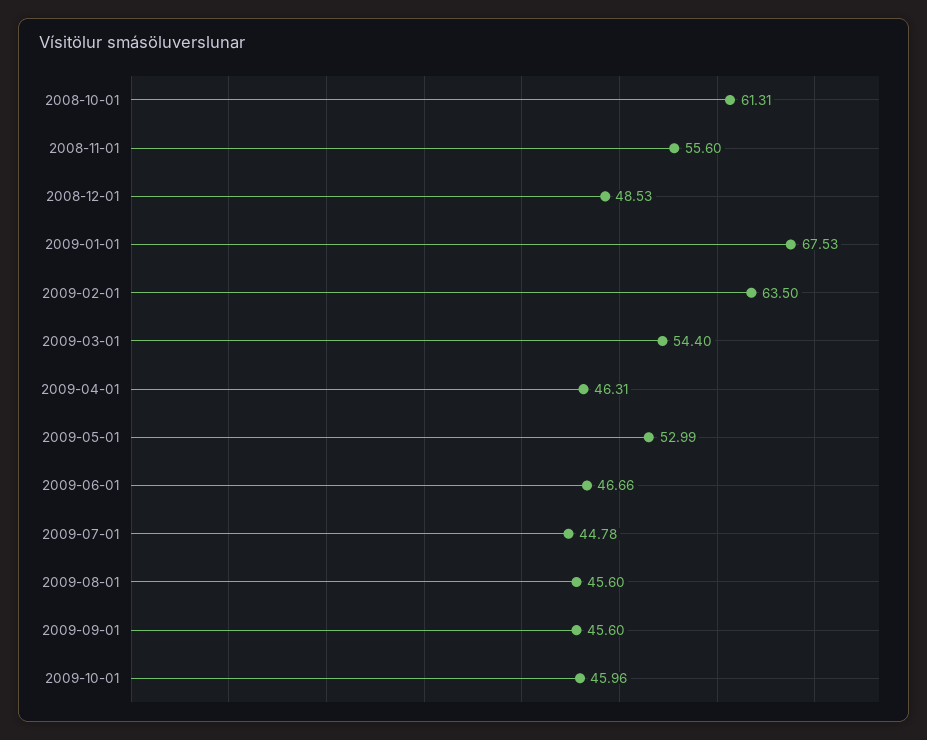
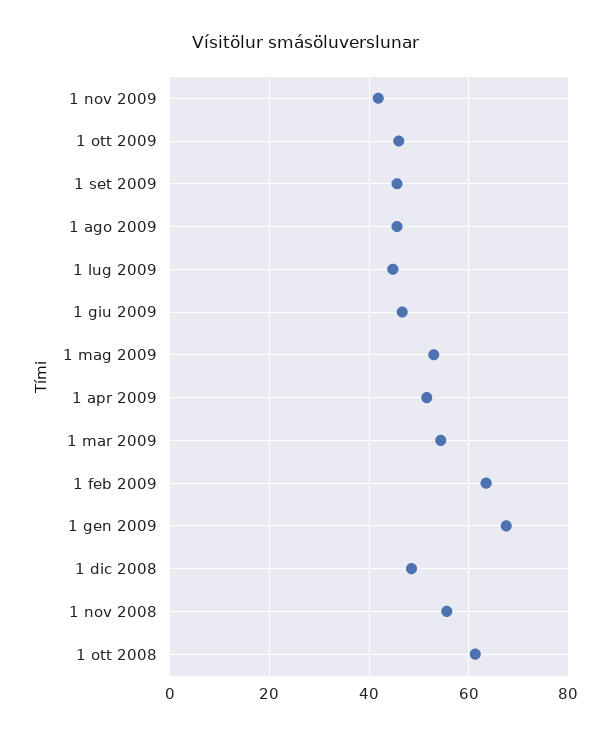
2009-04-01: 46.31 -> 52
1 nov 2009: none -> 42

